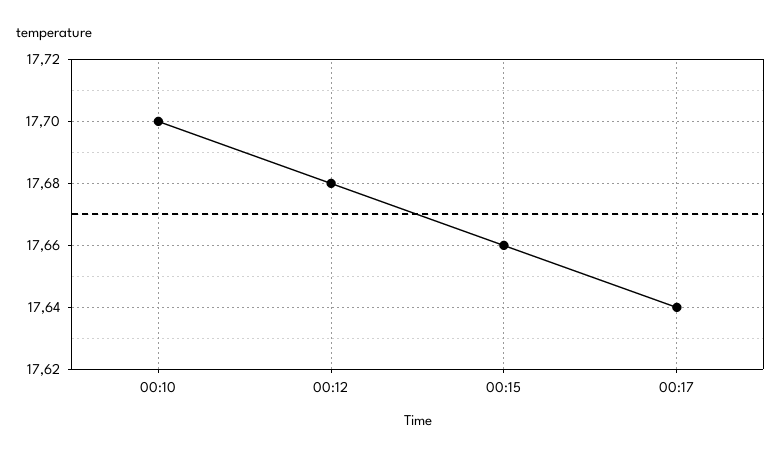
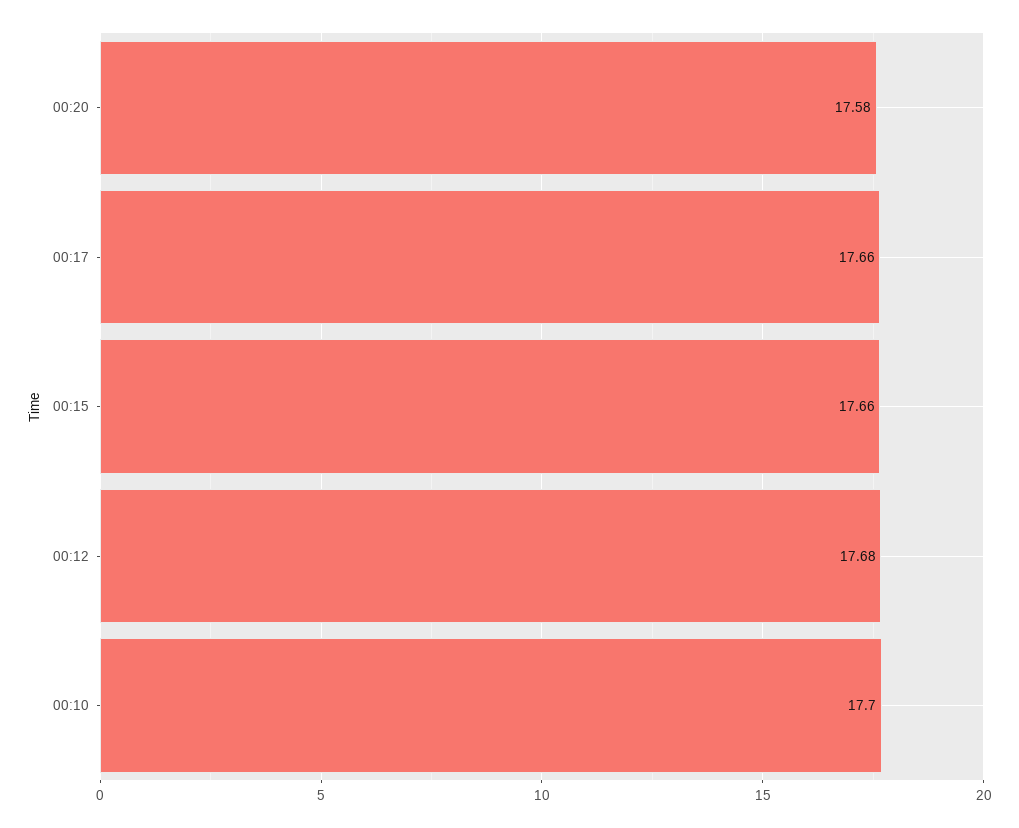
00:17: 17.64 -> 17.66
00:20: none -> 17.58

